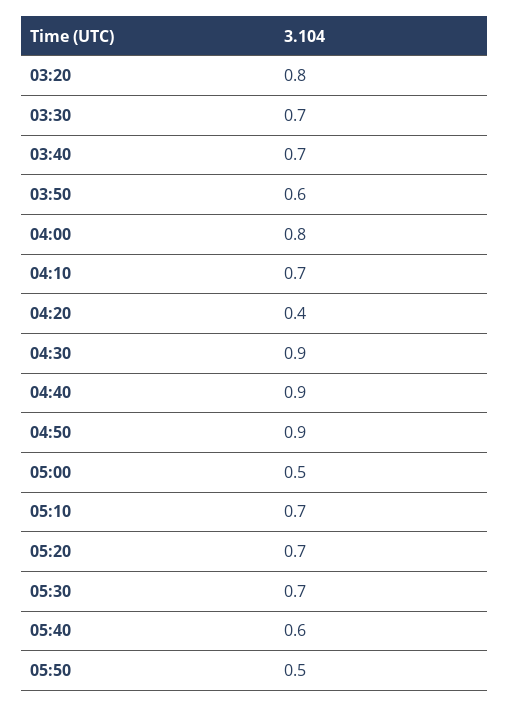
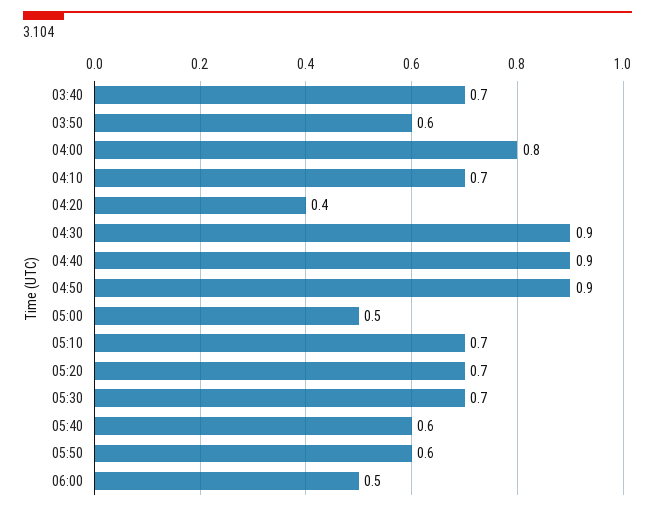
03:20: 0.8 -> none
03:30: 0.7 -> none
05:50: 0.5 -> 0.6
06:00: none -> 0.5

